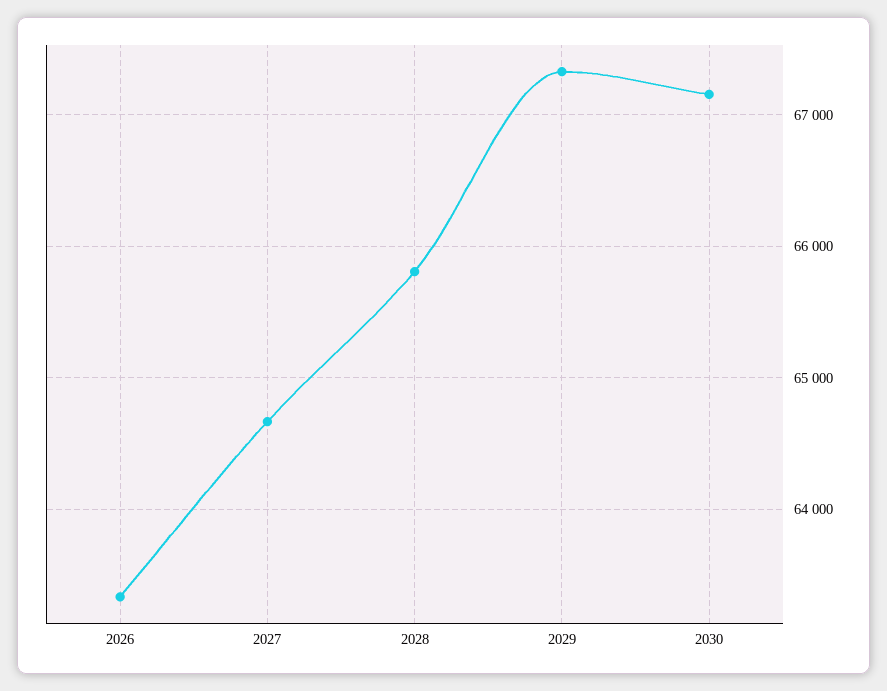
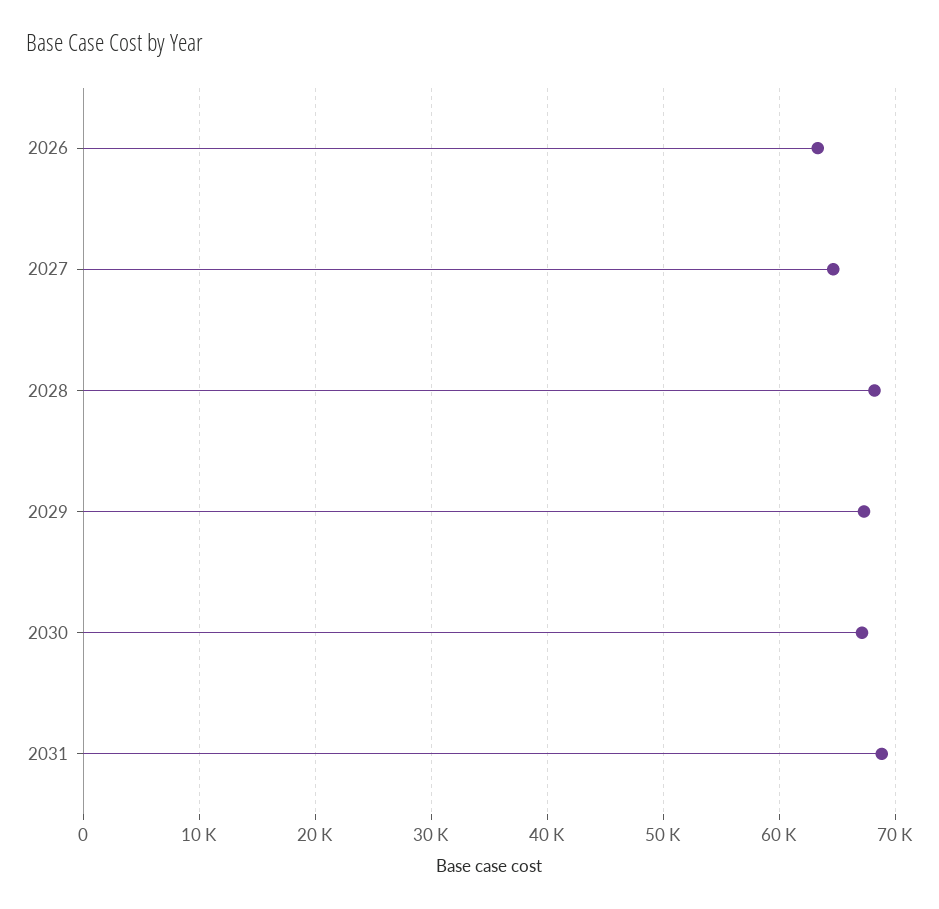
2028: 65800 -> 68000
2031: none -> 69000

